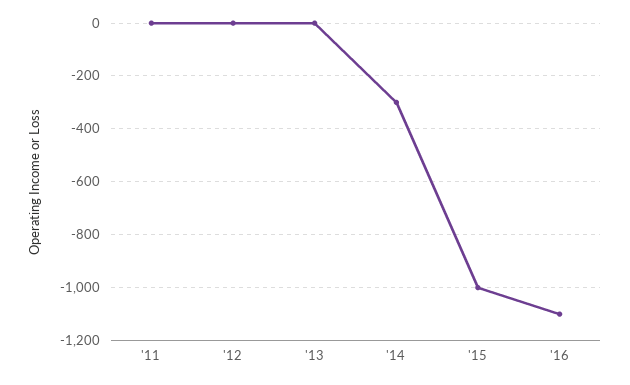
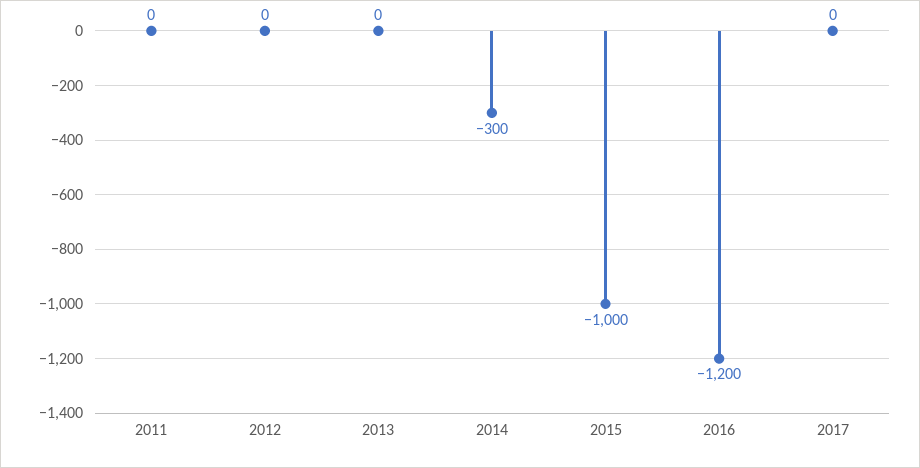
'16: -1100 -> -1200
2017: none -> 0

